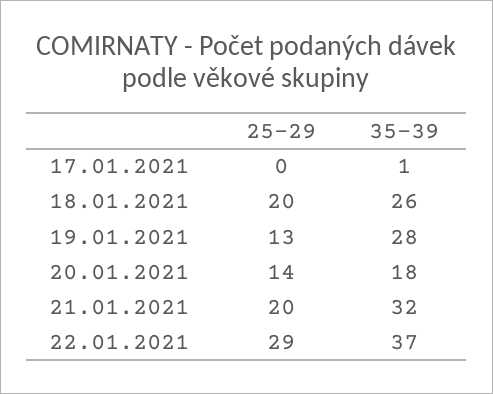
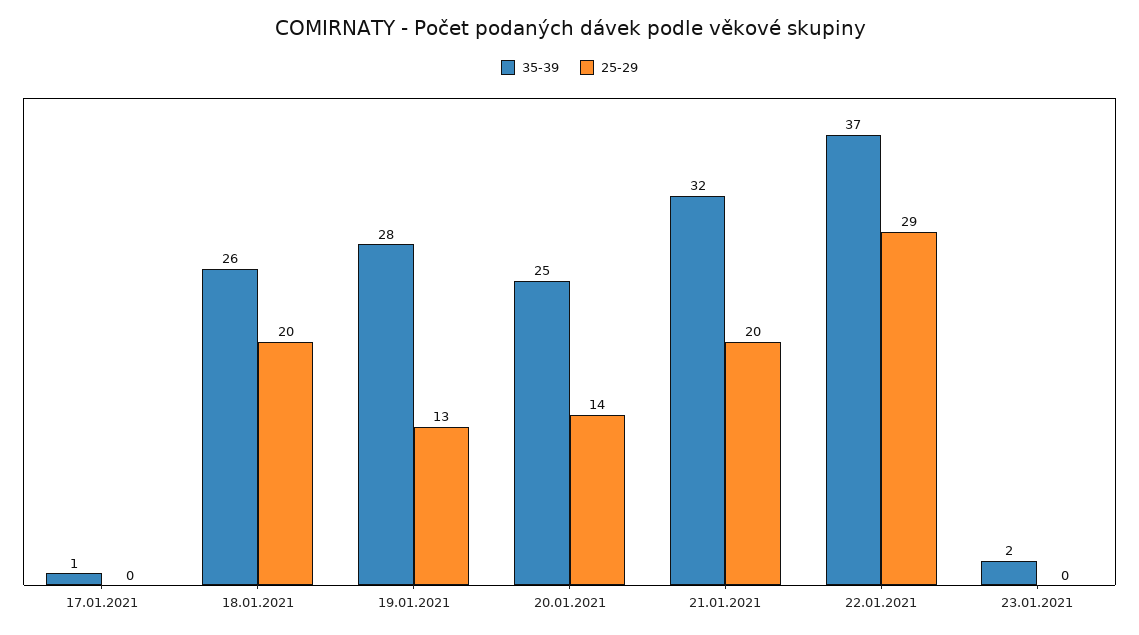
35-39, 20.01.2021: 18 -> 25
35-39, 23.01.2021: none -> 2
25-29, 23.01.2021: none -> 0

